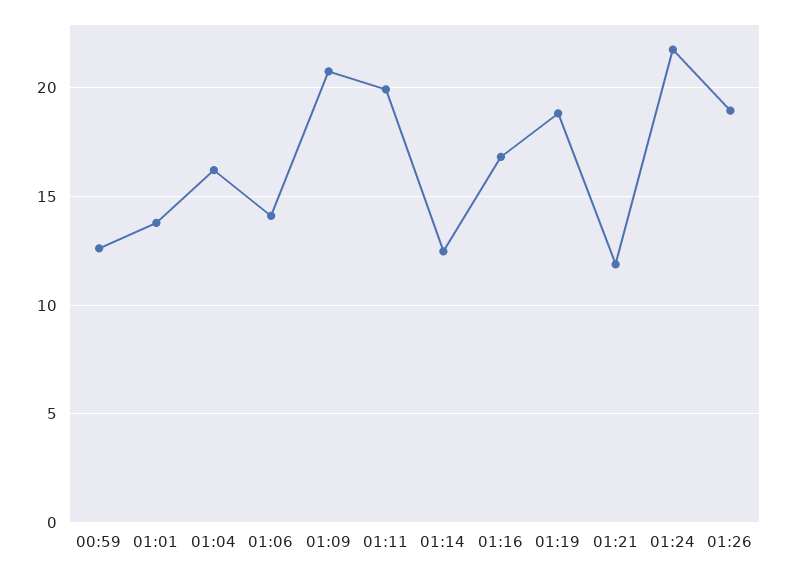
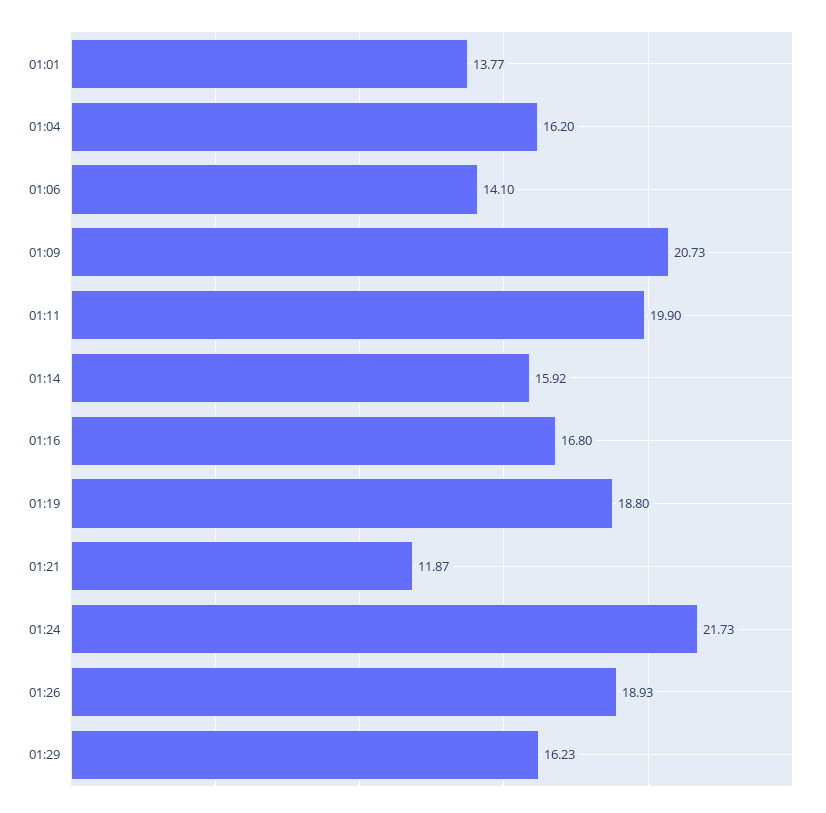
00:59: 12.5 -> none
01:14: 12.5 -> 15.92
01:29: none -> 16.23

